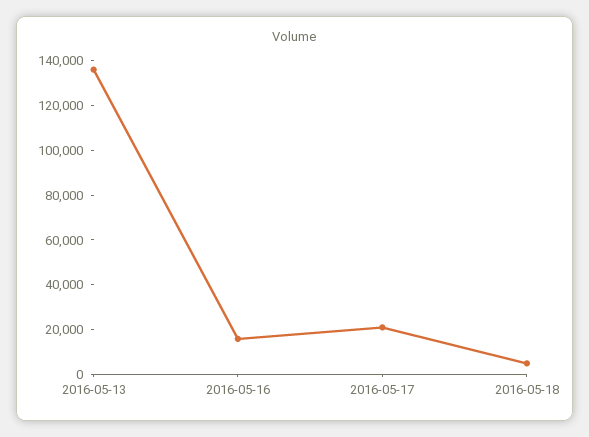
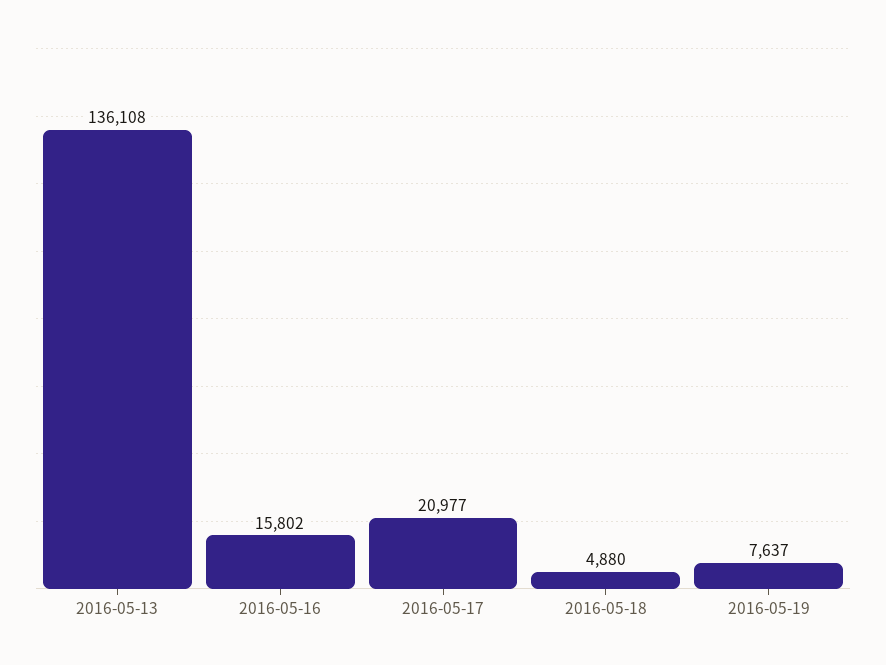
2016-05-19: none -> 7637

